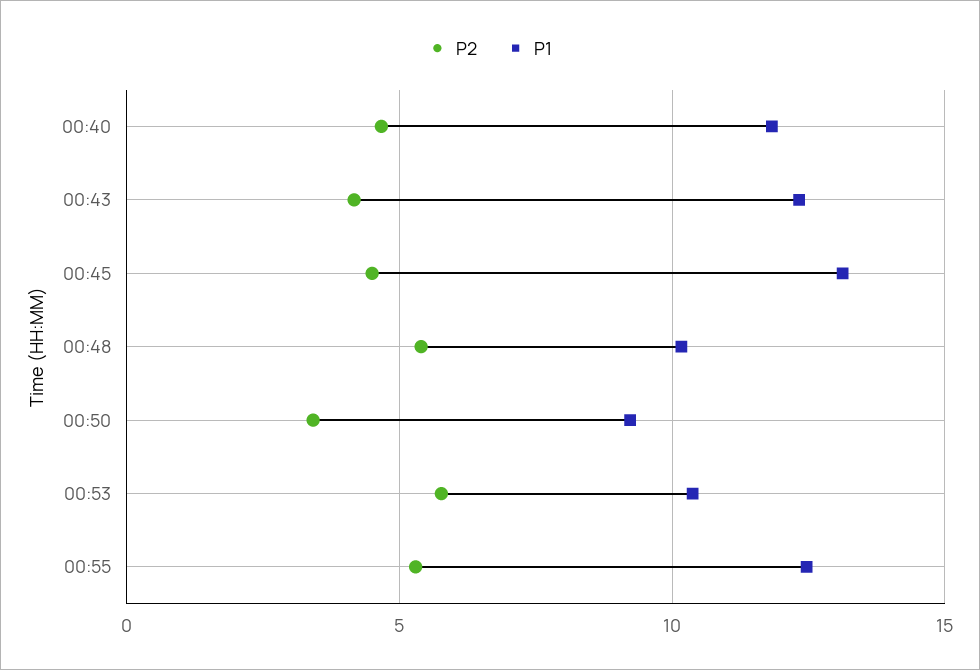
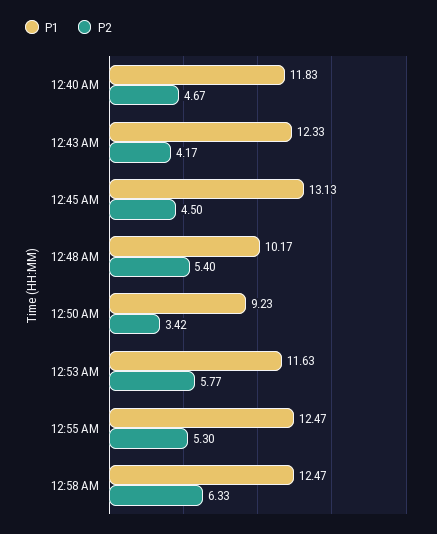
P1, 00:53: 10.5 -> 11.63
P1, 12:58 AM: none -> 12.47
P2, 12:58 AM: none -> 6.33

